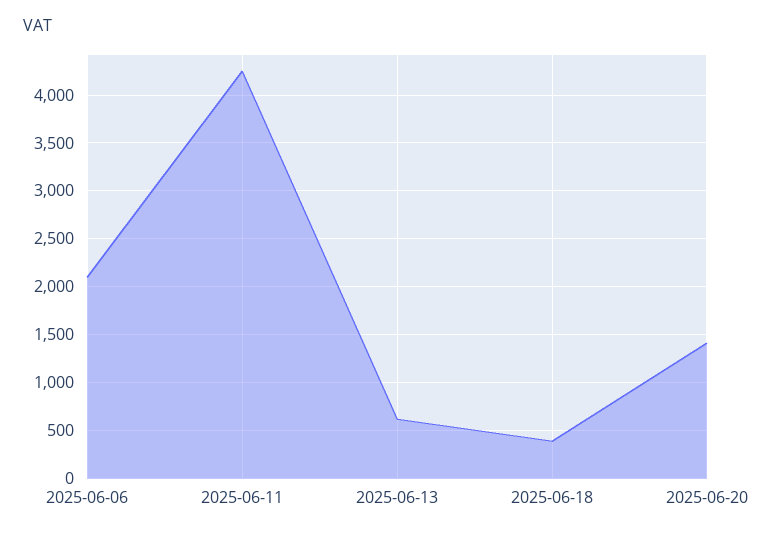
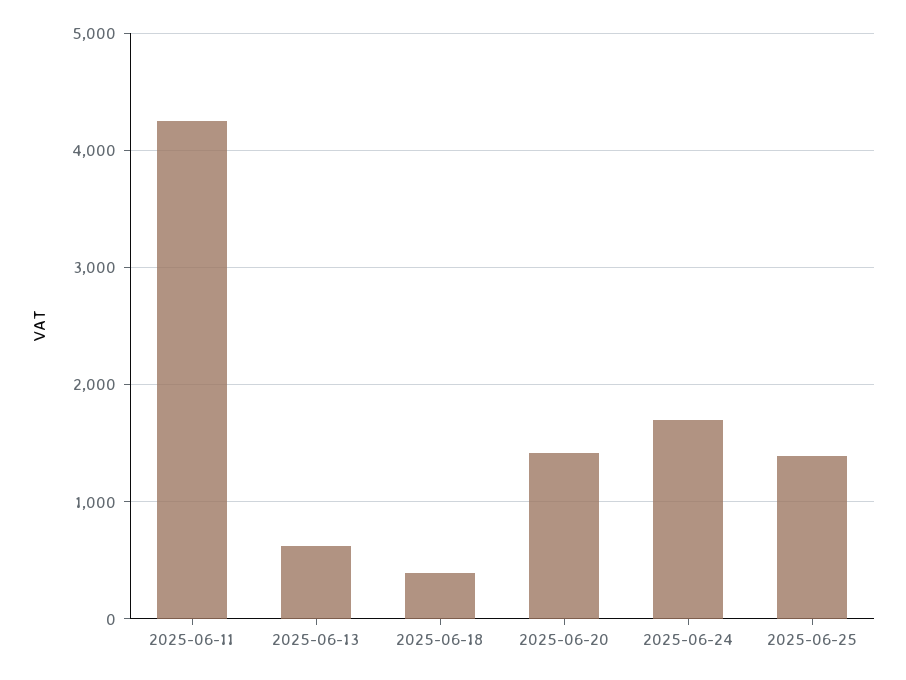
2025-06-06: 2100 -> none
2025-06-24: none -> 1700
2025-06-25: none -> 1400

